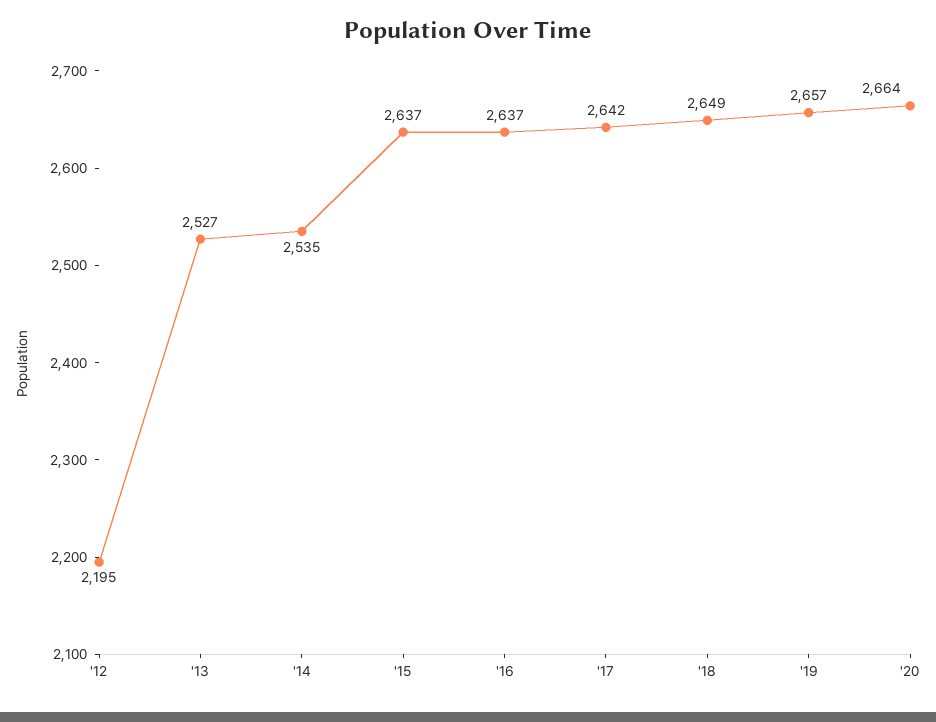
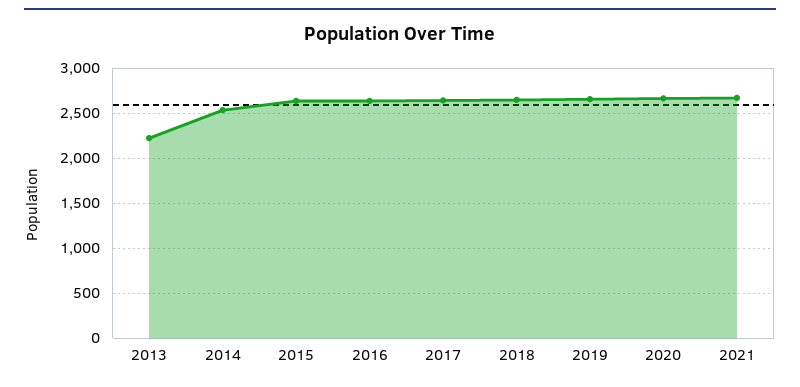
'12: 2195 -> none
'13: 2527 -> 2200
2021: none -> 2700

